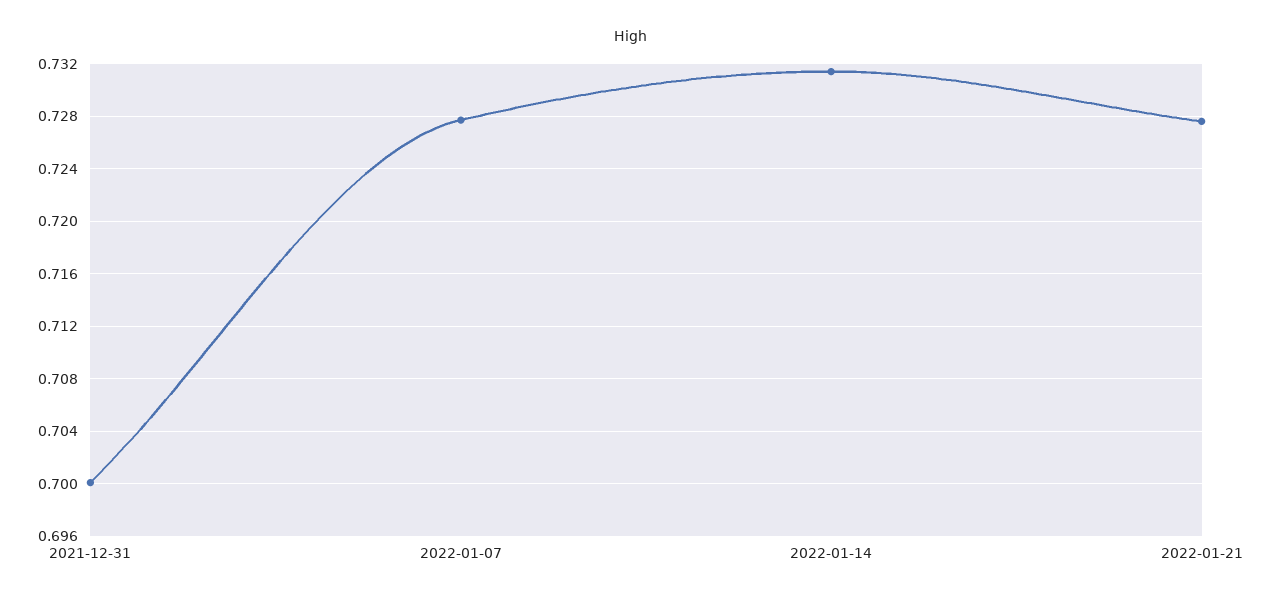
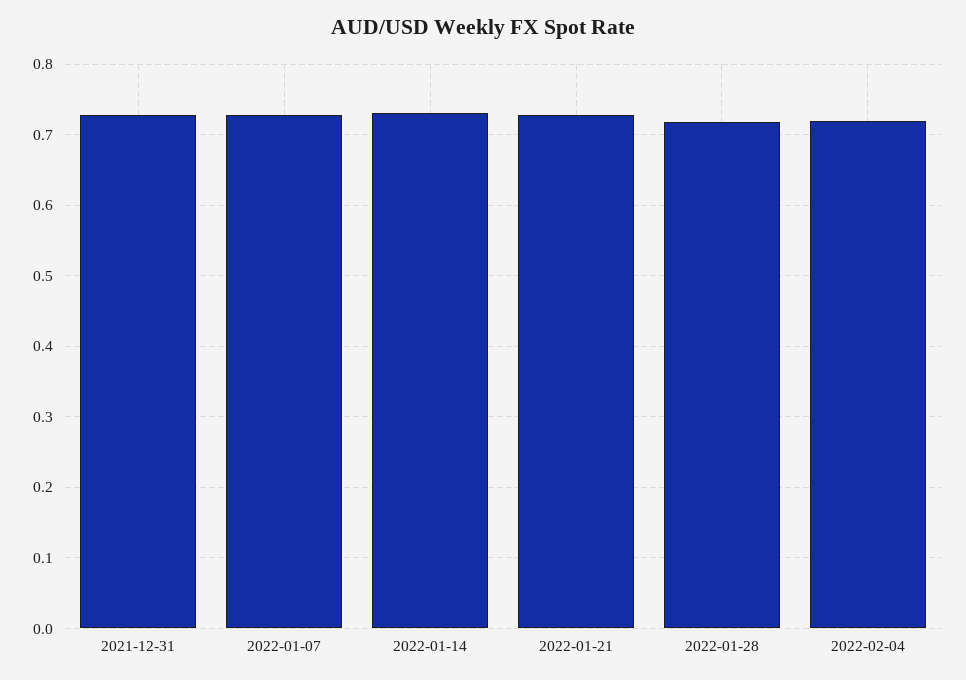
2021-12-31: 0.7 -> 0.73
2022-01-28: none -> 0.72
2022-02-04: none -> 0.72

